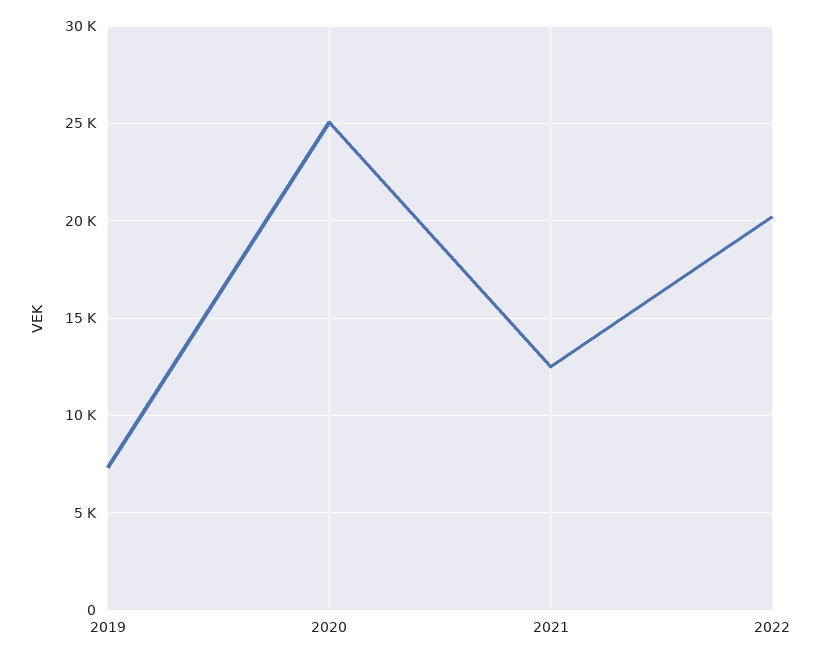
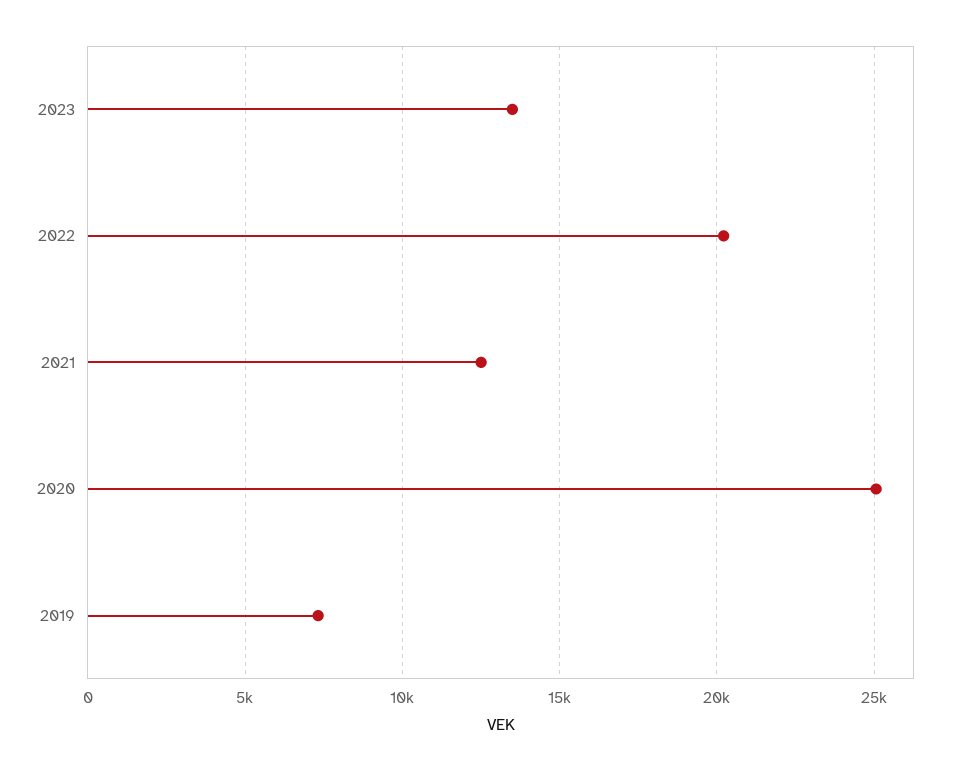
2023: none -> 13500

